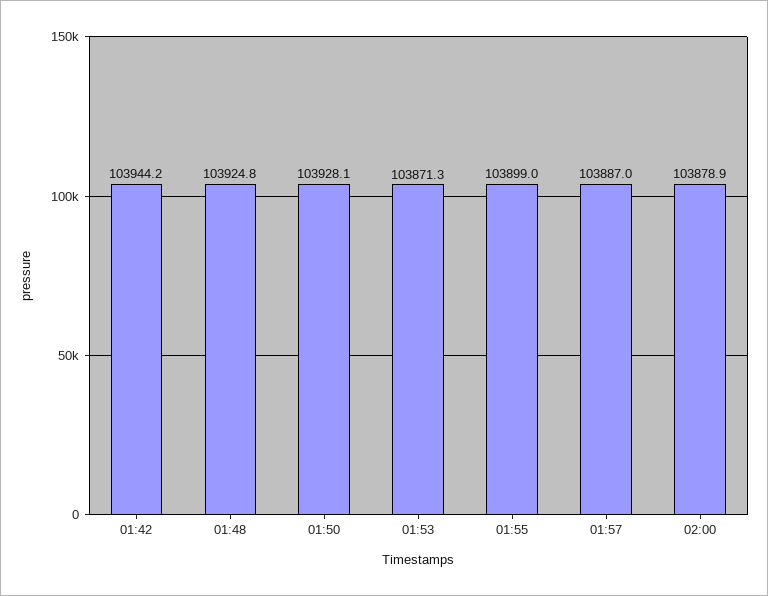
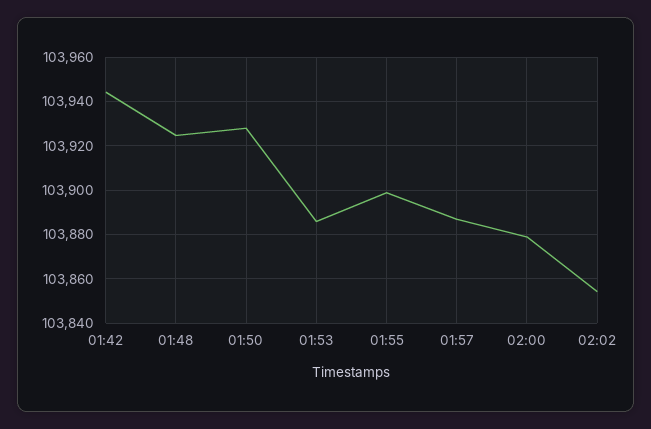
01:53: 103871.3 -> 103885
02:02: none -> 103855

